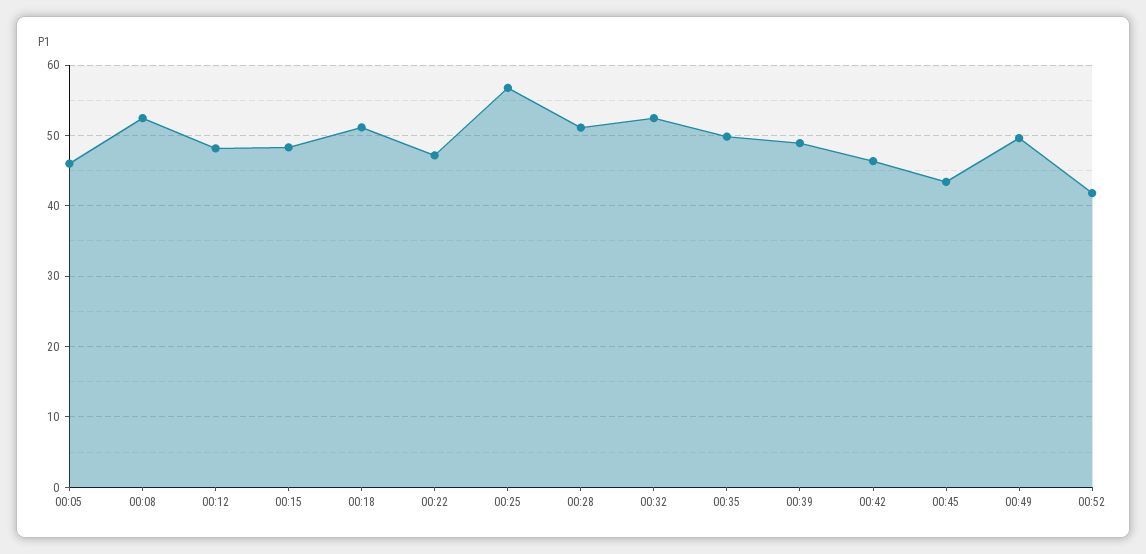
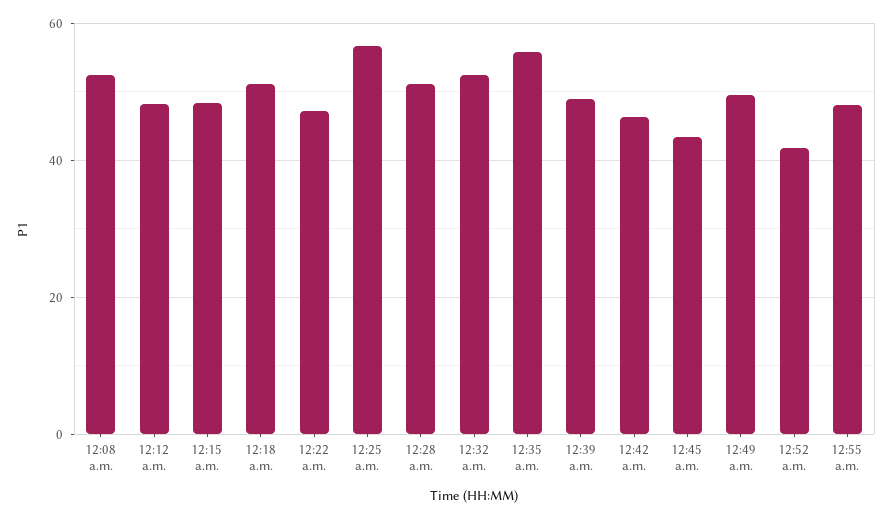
00:05: 46 -> none
00:35: 50 -> 56
12:55 a.m.: none -> 48

